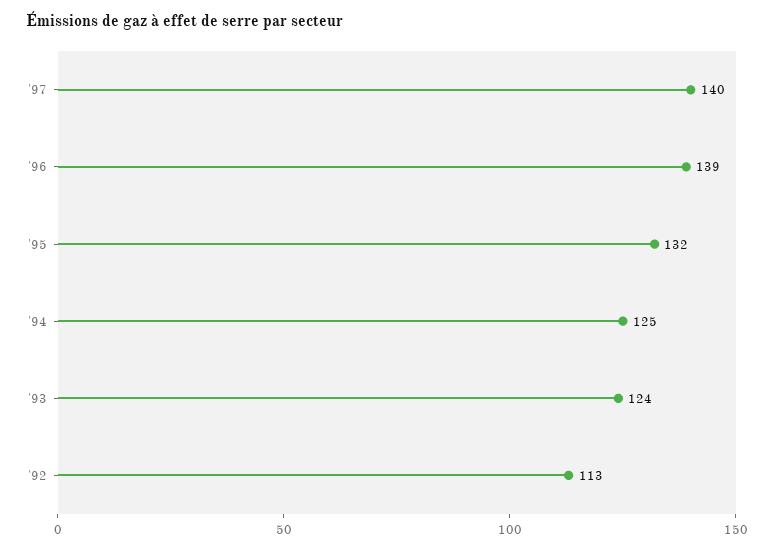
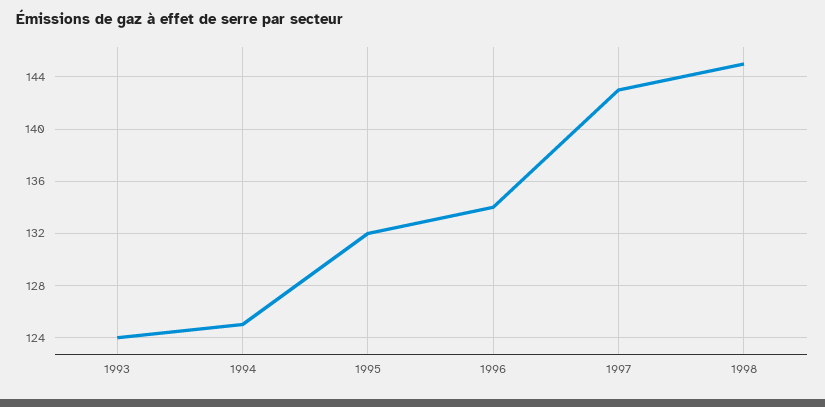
'97: 140 -> 143
'96: 139 -> 134
'92: 113 -> none
1998: none -> 145

